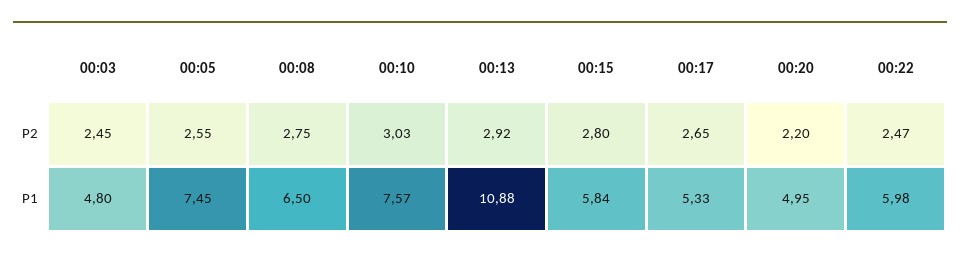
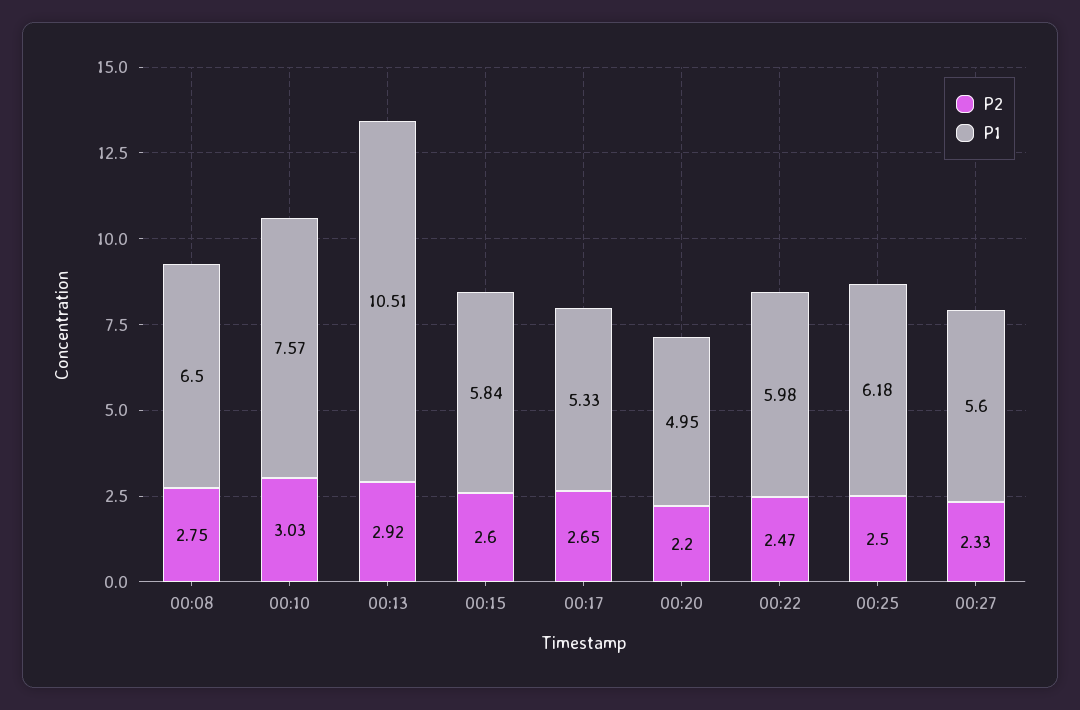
P2, 00:03: 2.45 -> none
P2, 00:05: 2.55 -> none
P2, 00:15: 2.8 -> 2.6
P1, 00:03: 4.8 -> none
P1, 00:05: 7.45 -> none
P1, 00:13: 10.88 -> 10.51
P2, 00:25: none -> 2.5
P1, 00:25: none -> 6.18
P2, 00:27: none -> 2.33
P1, 00:27: none -> 5.6

